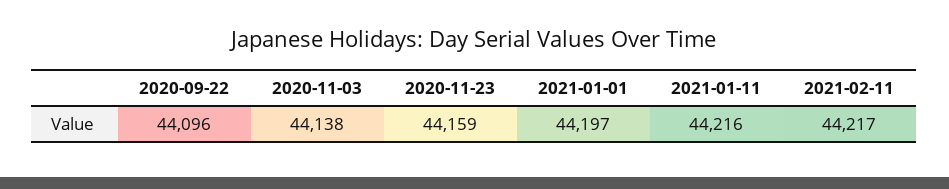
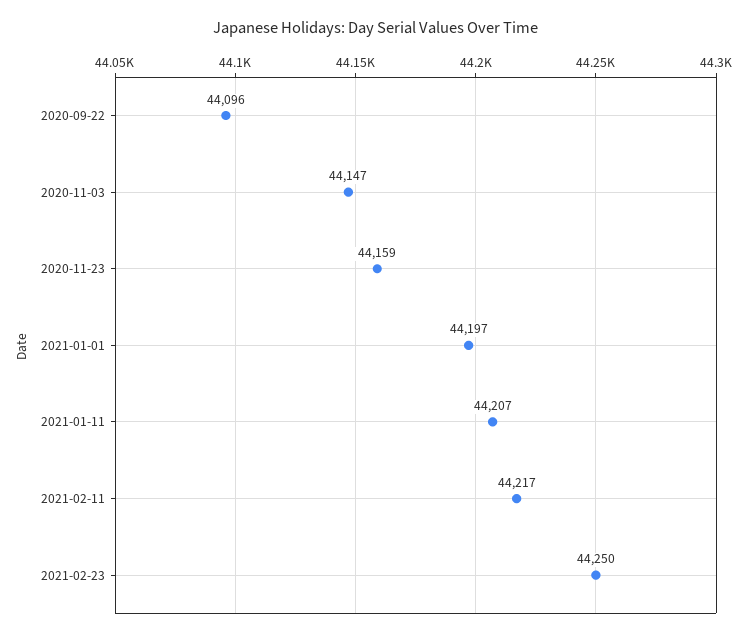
2020-11-03: 44138 -> 44147
2021-01-11: 44216 -> 44207
2021-02-23: none -> 44250

